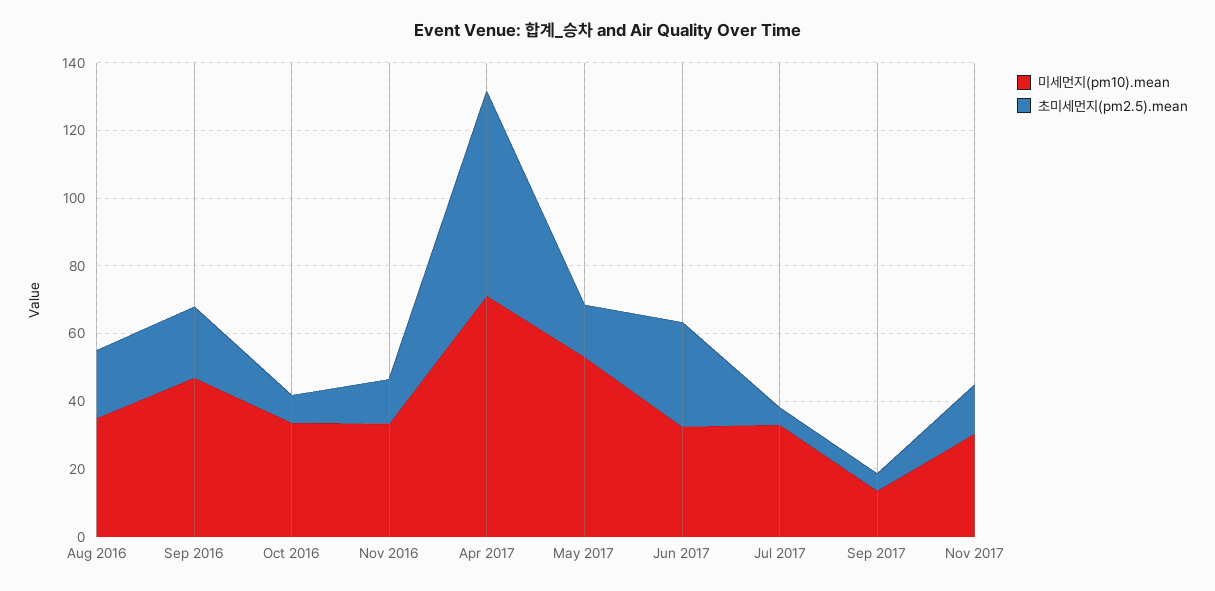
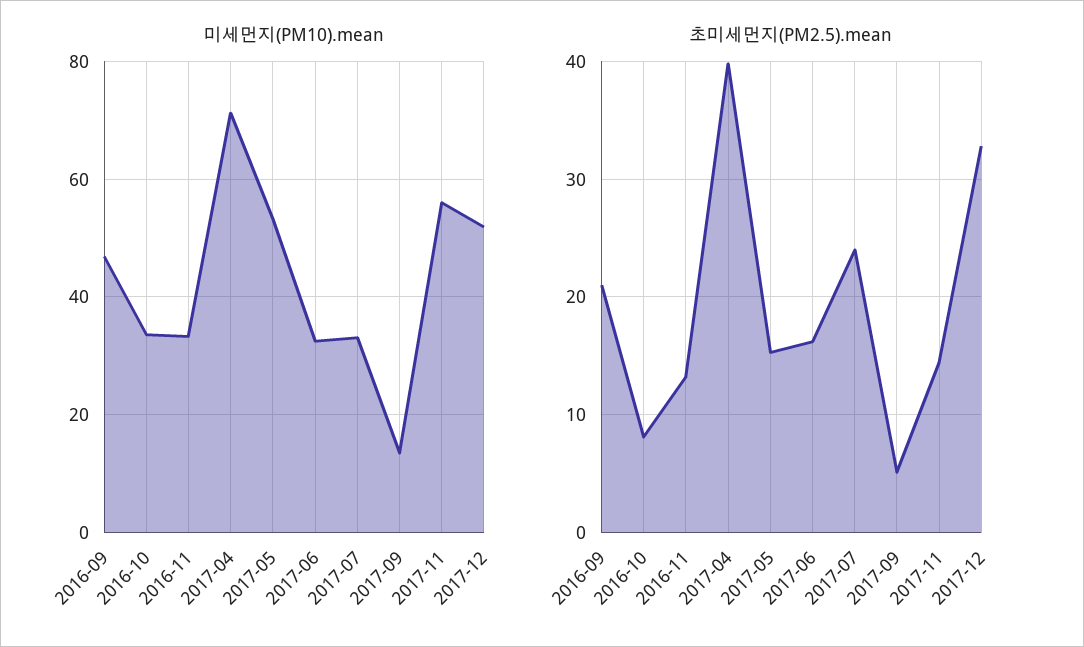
미세먼지(pm10).mean, Aug 2016: 35 -> none
초미세먼지(pm2.5).mean, Aug 2016: 20 -> none
초미세먼지(pm2.5).mean, Apr 2017: 60 -> 40
초미세먼지(pm2.5).mean, Jun 2017: 30 -> 16
초미세먼지(pm2.5).mean, Jul 2017: 5 -> 24
미세먼지(pm10).mean, Nov 2017: 30 -> 56
미세먼지(pm10).mean, 2017-12: none -> 52
초미세먼지(pm2.5).mean, 2017-12: none -> 33

